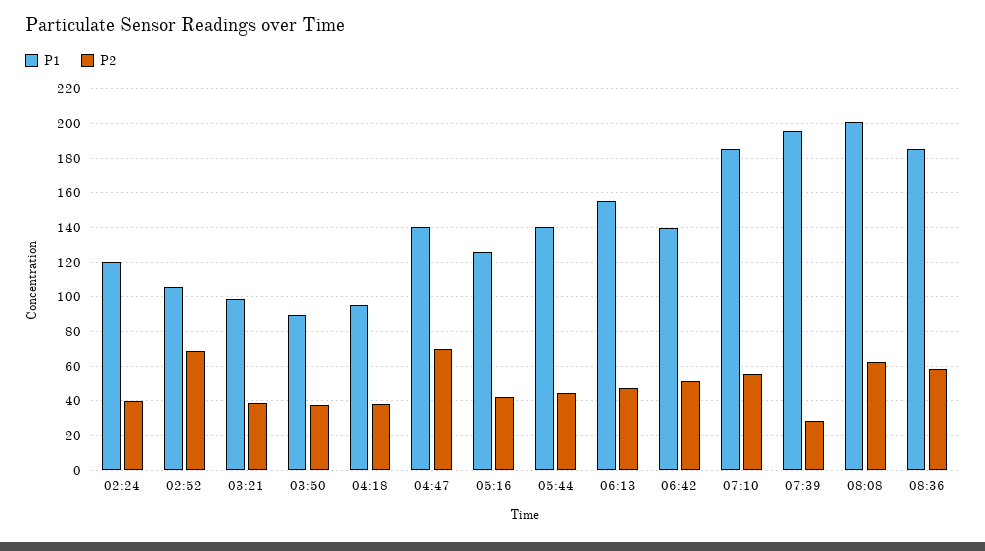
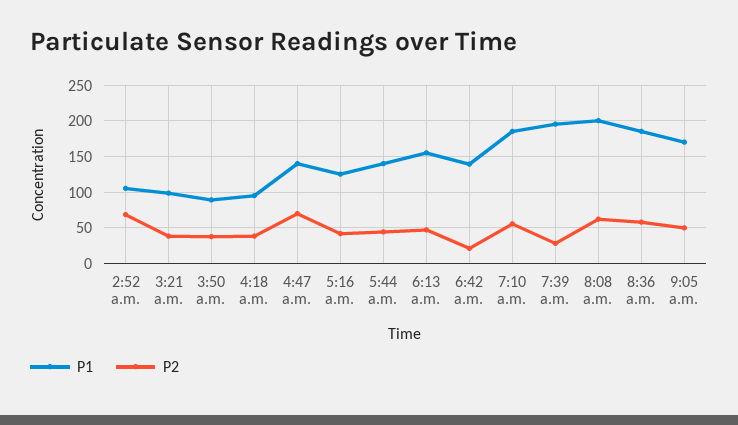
P1, 02:24: 120 -> none
P2, 02:24: 40 -> none
P2, 06:42: 50 -> 20
P1, 9:05 a.m.: none -> 170
P2, 9:05 a.m.: none -> 50

